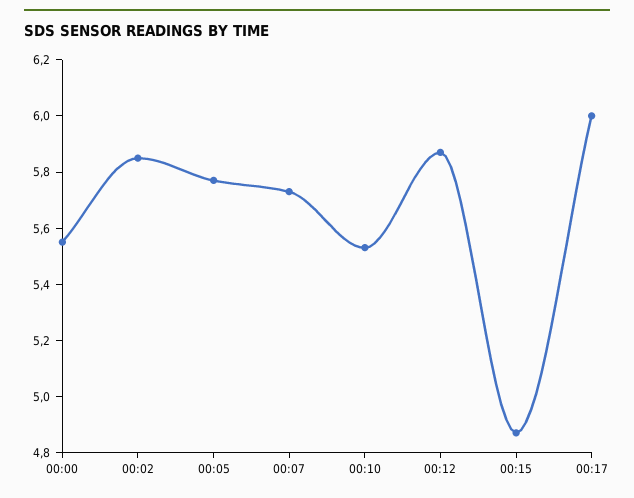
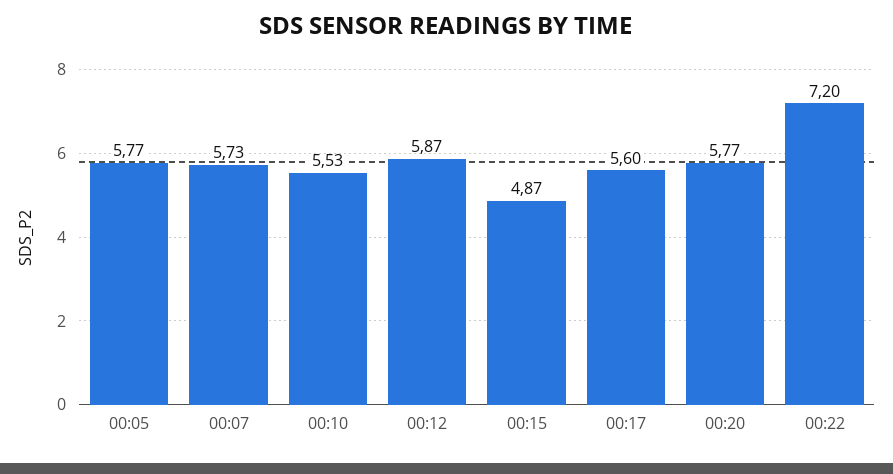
00:00: 5.55 -> none
00:02: 5.85 -> none
00:17: 6 -> 5.6
00:20: none -> 5.77
00:22: none -> 7.2

